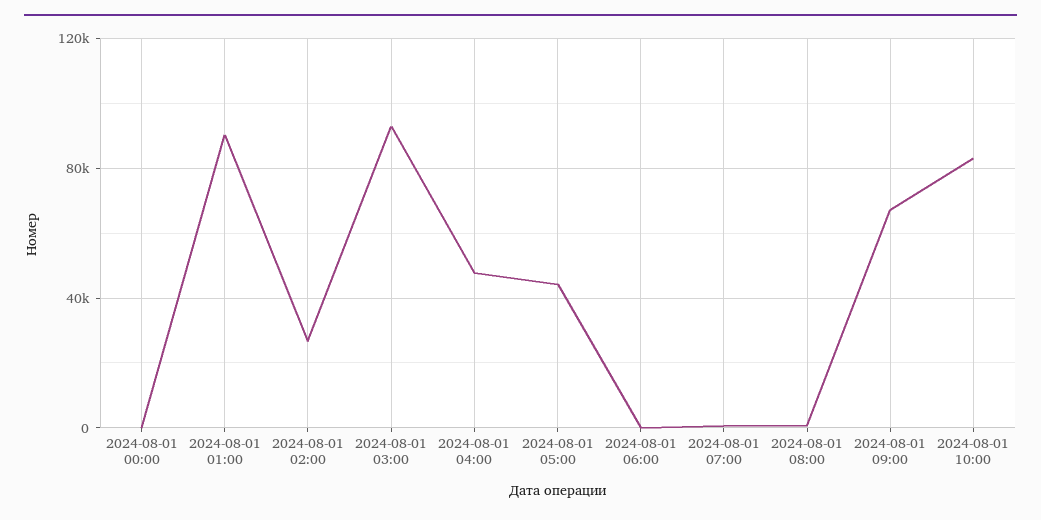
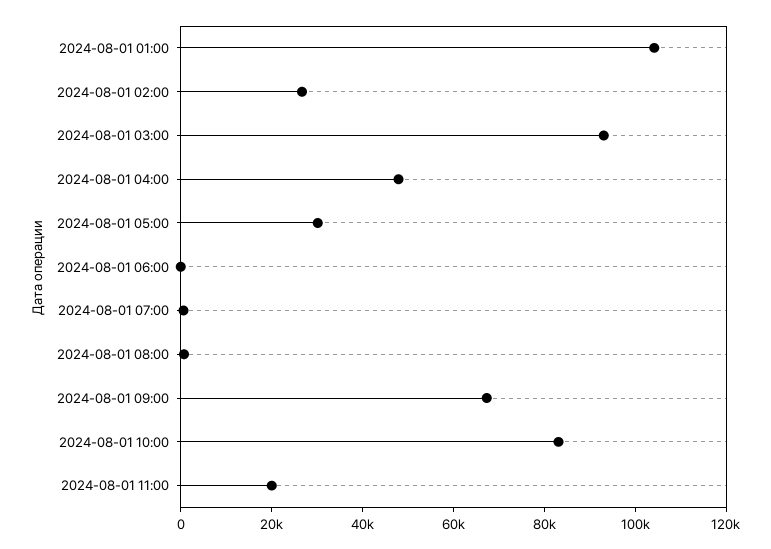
2024-08-01 00:00: 0 -> none
2024-08-01 01:00: 90000 -> 105000
2024-08-01 05:00: 45000 -> 30000
2024-08-01 11:00: none -> 20000

